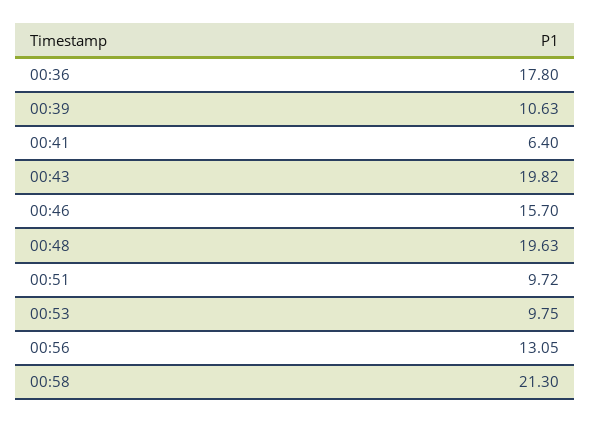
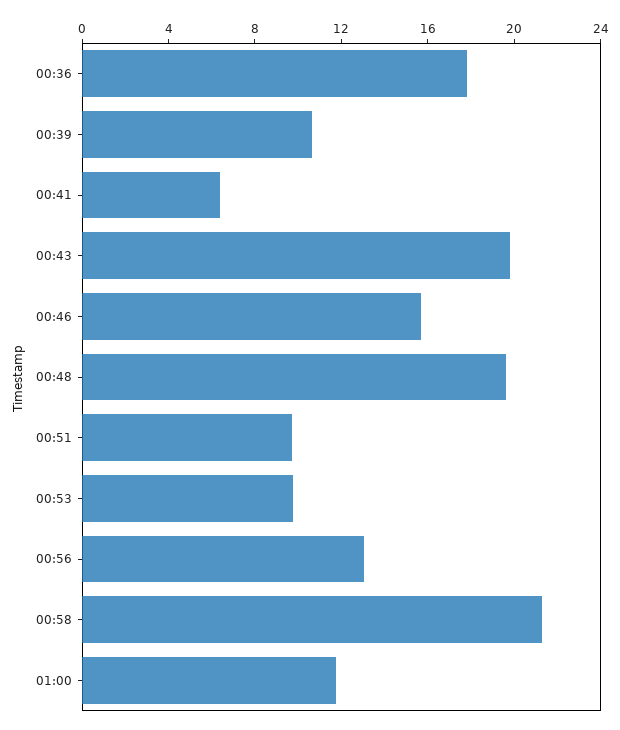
01:00: none -> 12

